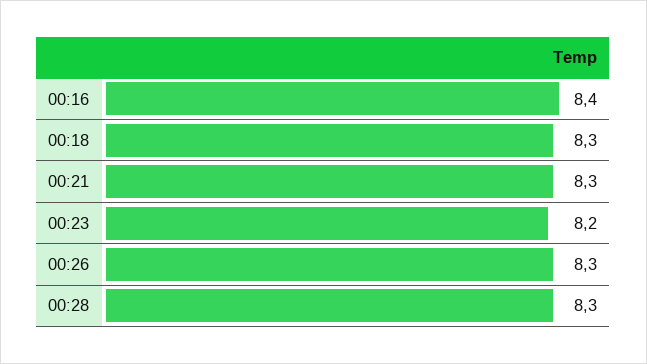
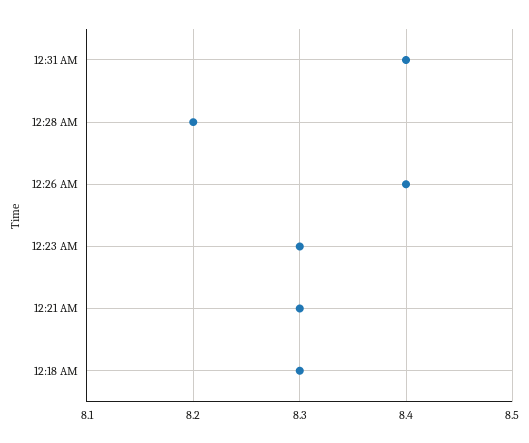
00:16: 8.4 -> none
00:23: 8.2 -> 8.3
00:26: 8.3 -> 8.4
00:28: 8.3 -> 8.2
12:31 AM: none -> 8.4

